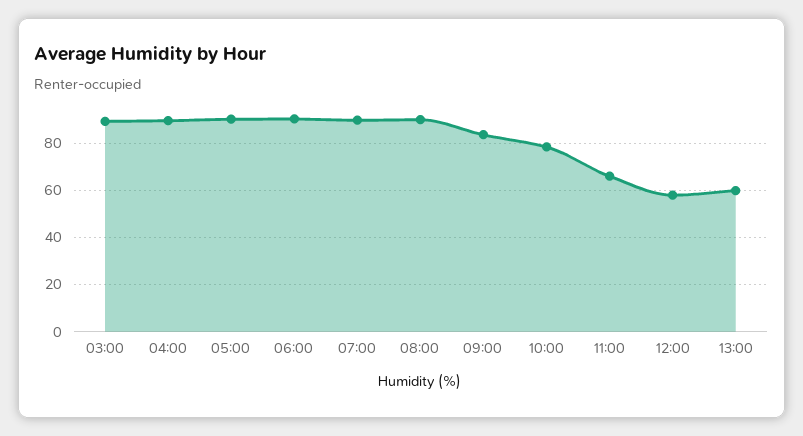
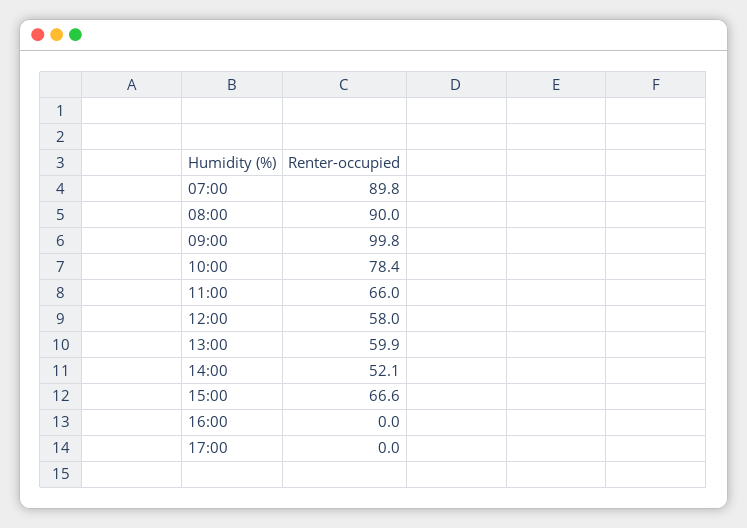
03:00: 90 -> none
04:00: 90 -> none
05:00: 90 -> none
06:00: 90 -> none
09:00: 85 -> 99.8
14:00: none -> 52.1
15:00: none -> 66.6
16:00: none -> 0
17:00: none -> 0

